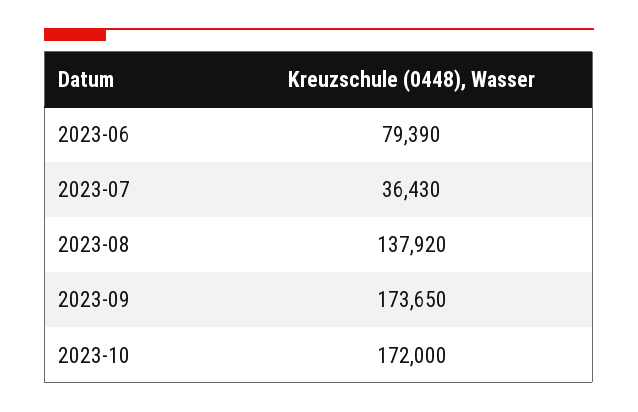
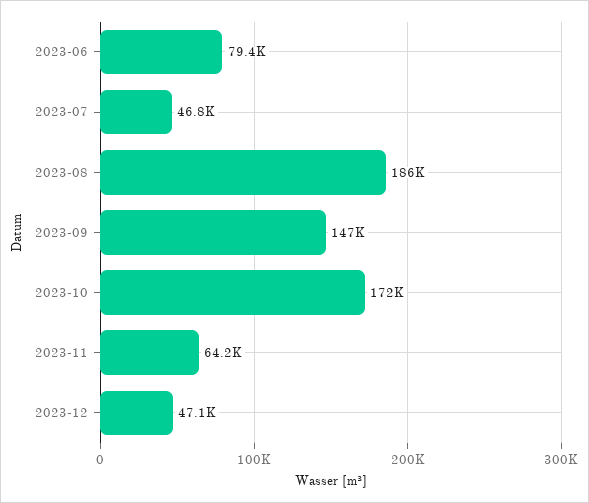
2023-07: 36430 -> 46800
2023-08: 137920 -> 186000
2023-09: 173650 -> 147000
2023-11: none -> 64200
2023-12: none -> 47100

